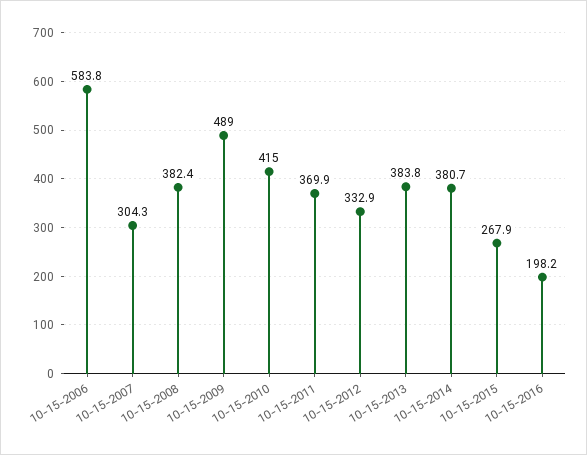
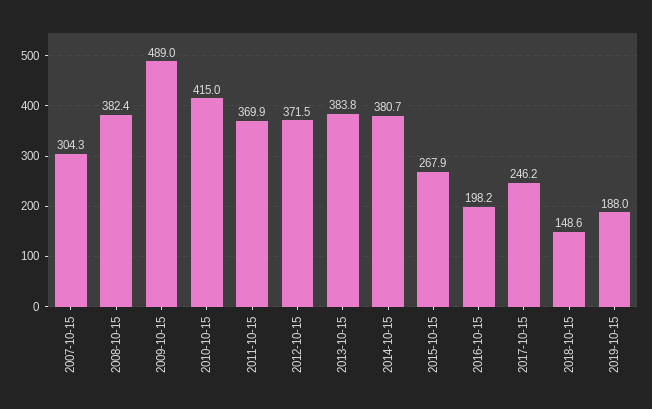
10-15-2006: 583.8 -> none
10-15-2012: 332.9 -> 371.5
2017-10-15: none -> 246.2
2018-10-15: none -> 148.6
2019-10-15: none -> 188

